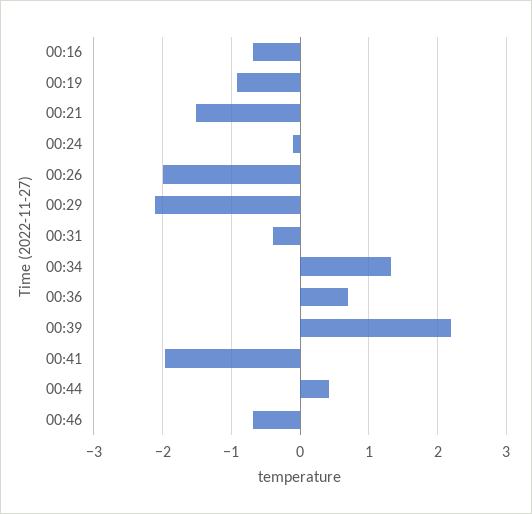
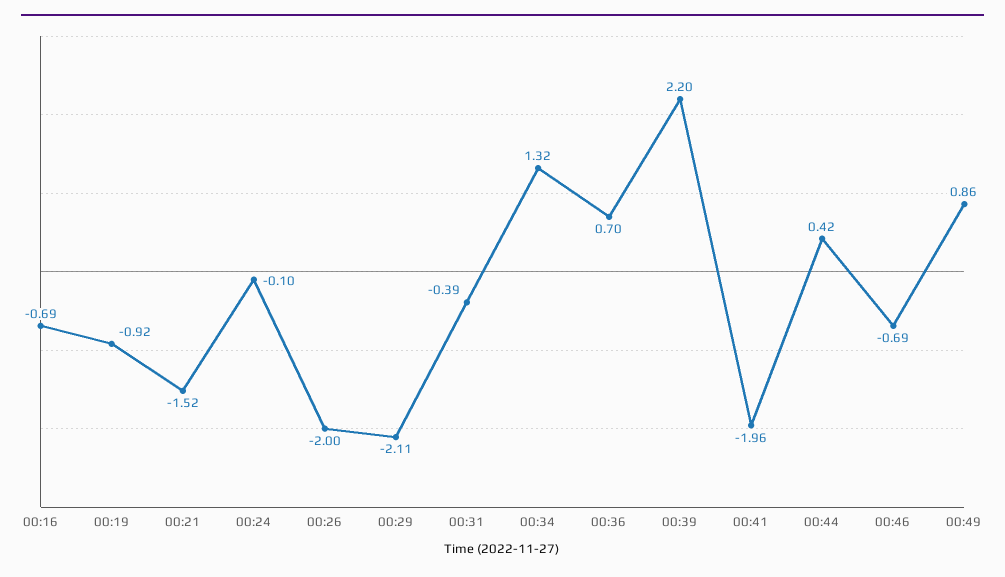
00:49: none -> 0.86

